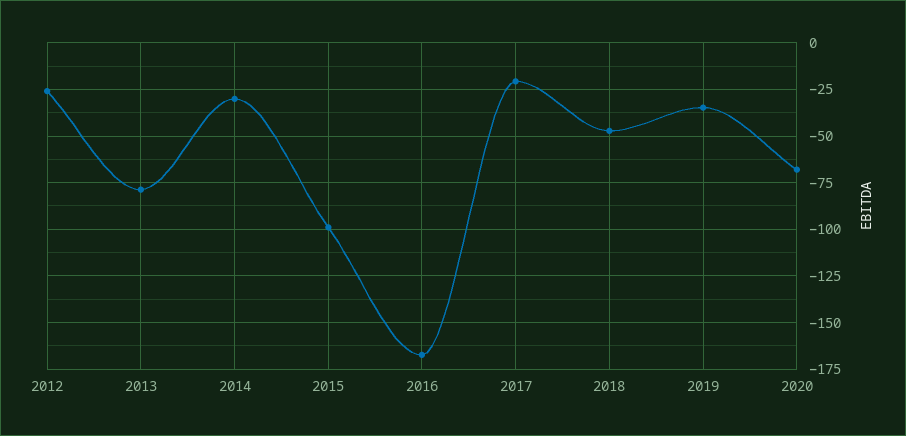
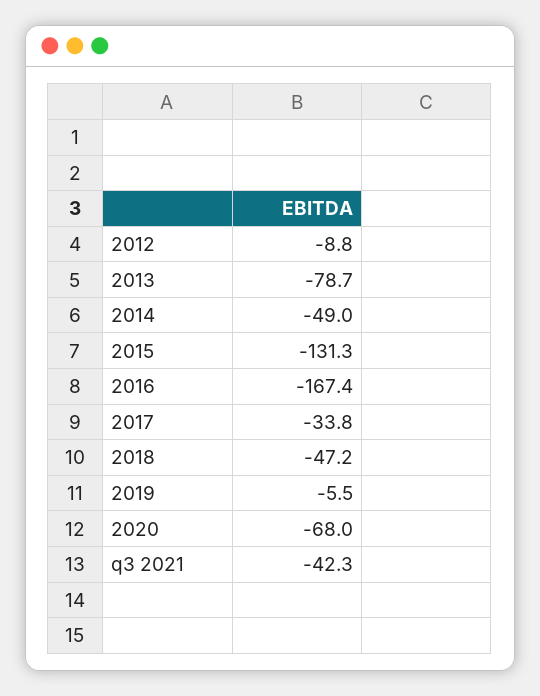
2012: -25 -> -8.8
2014: -30 -> -49
2015: -100 -> -131.3
2017: -20 -> -33.8
2019: -35 -> -5.5
q3 2021: none -> -42.3

